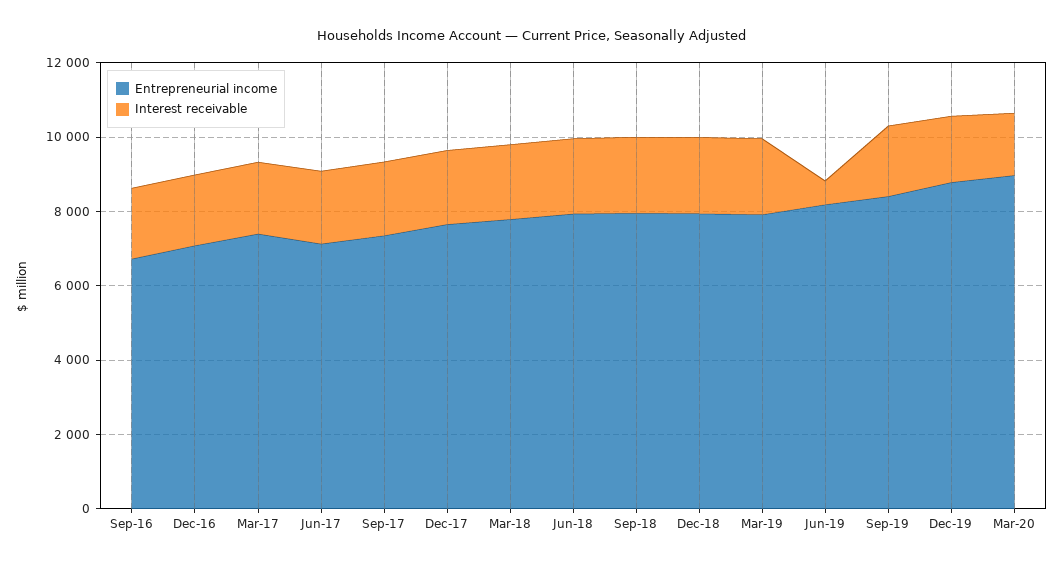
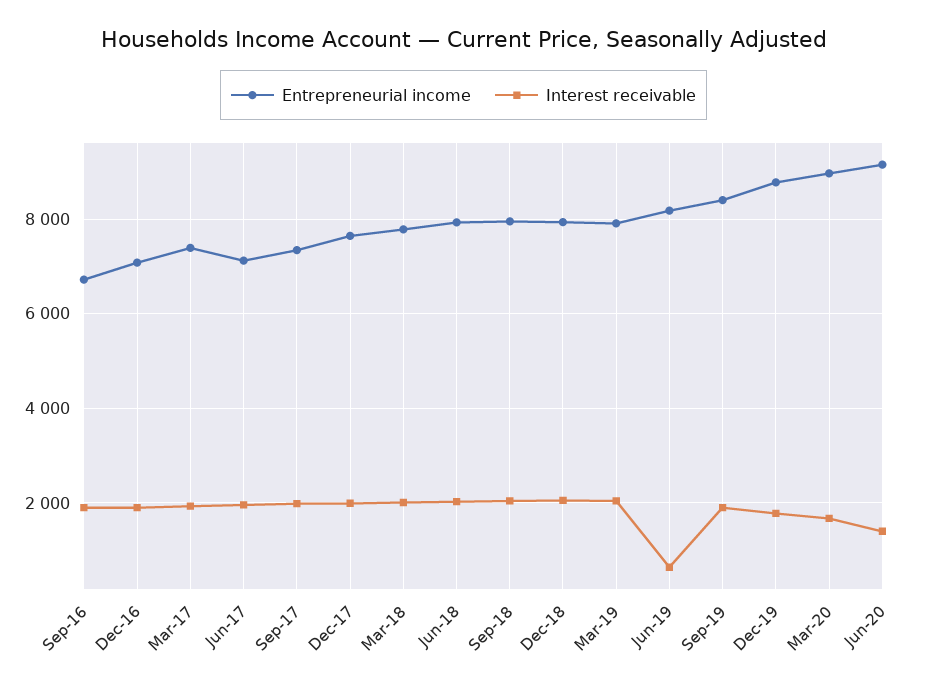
Entrepreneurial income, Jun-20: none -> 9200
Interest receivable, Jun-20: none -> 1400

